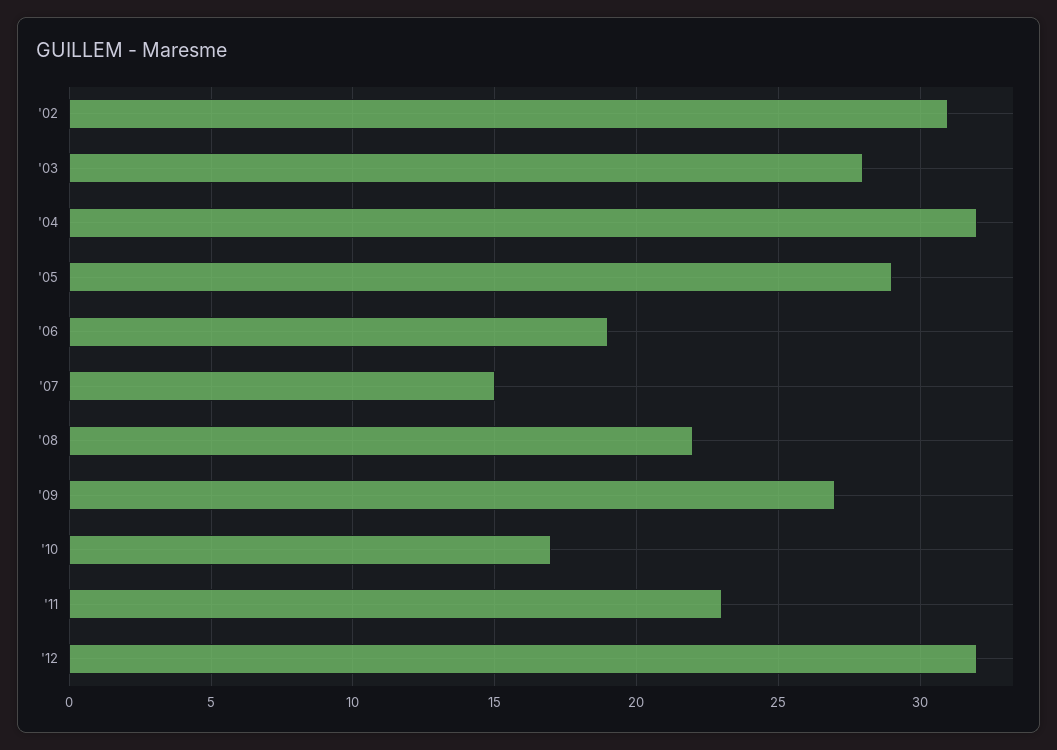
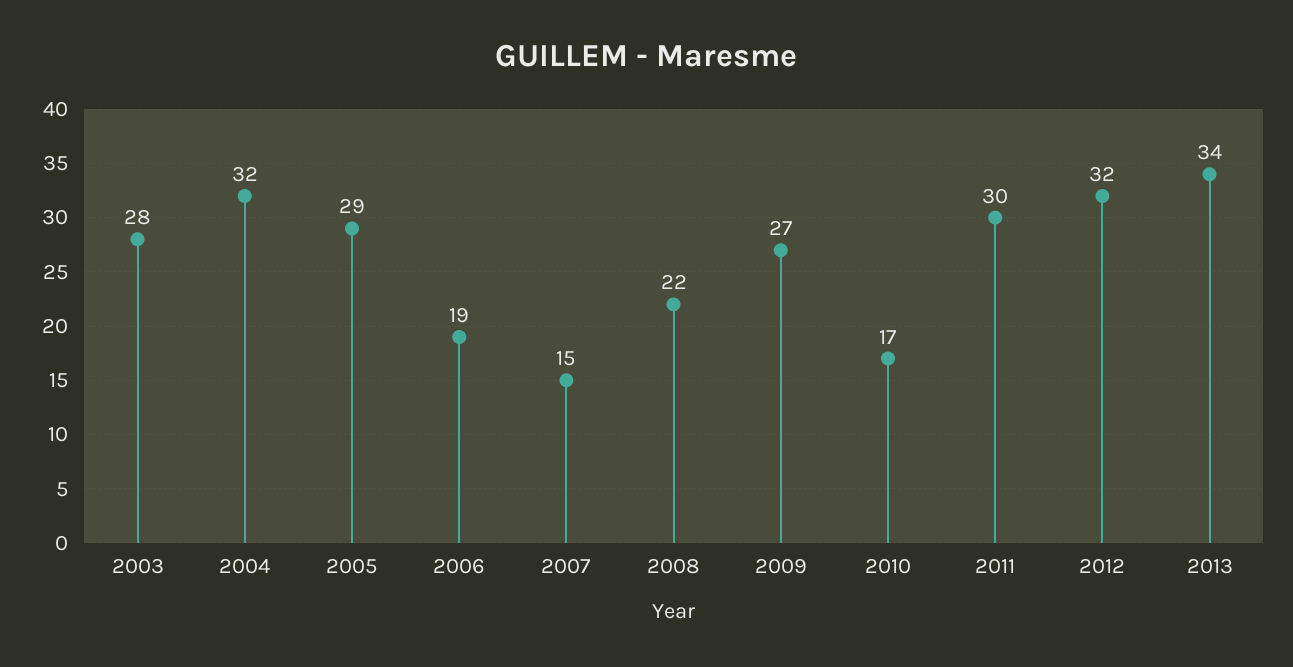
'02: 31 -> none
'11: 23 -> 30
2013: none -> 34

